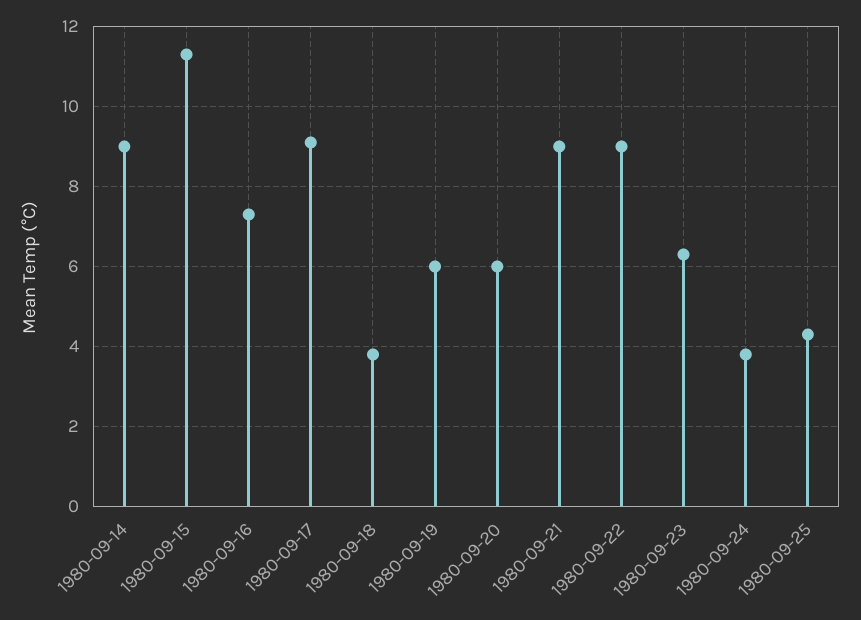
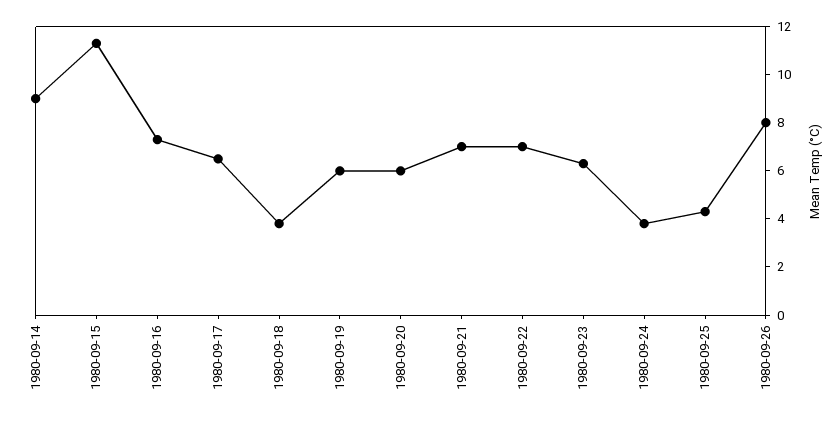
1980-09-17: 9 -> 6.5
1980-09-21: 9 -> 7
1980-09-22: 9 -> 7
1980-09-26: none -> 8

